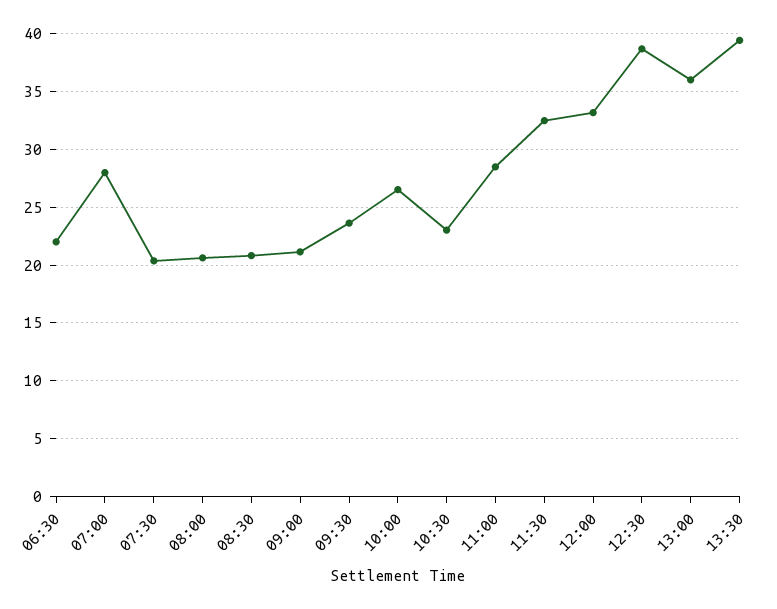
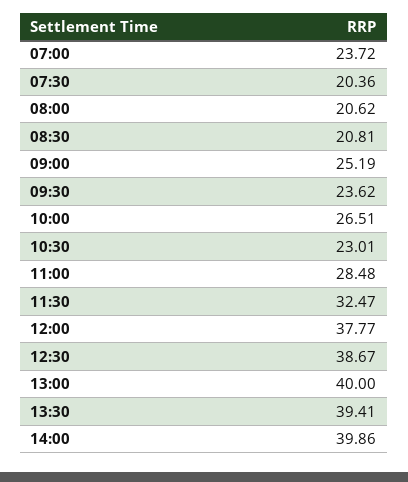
06:30: 22 -> none
07:00: 28 -> 23.72
09:00: 21 -> 25.19
12:00: 33 -> 37.77
13:00: 36 -> 40
14:00: none -> 39.86

